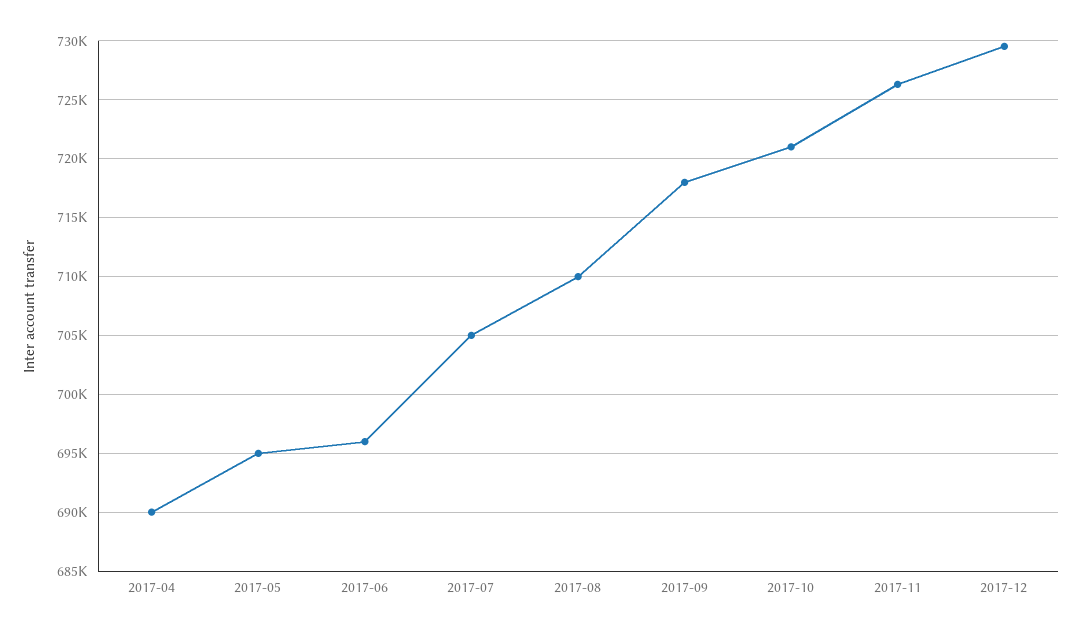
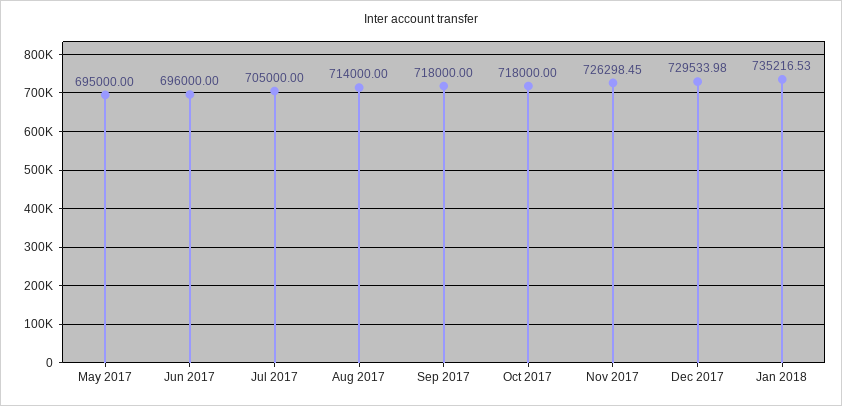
2017-04: 690000 -> none
2017-08: 710000 -> 714000
2017-10: 721000 -> 718000
Jan 2018: none -> 735216.53

